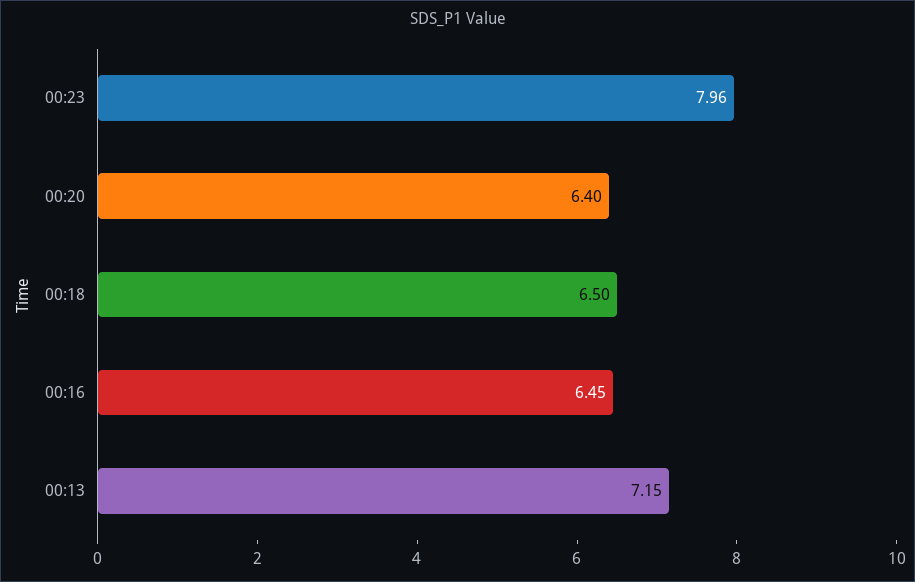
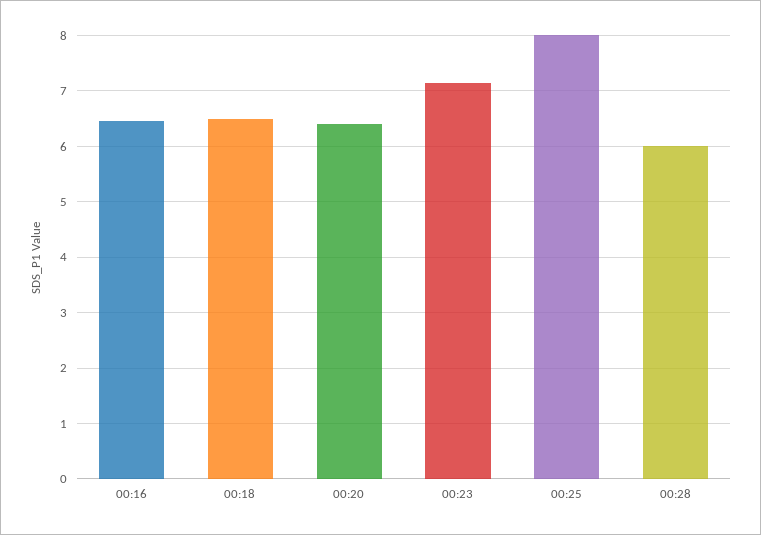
00:23: 7.96 -> 7.2
00:13: 7.15 -> none
00:25: none -> 8
00:28: none -> 6

